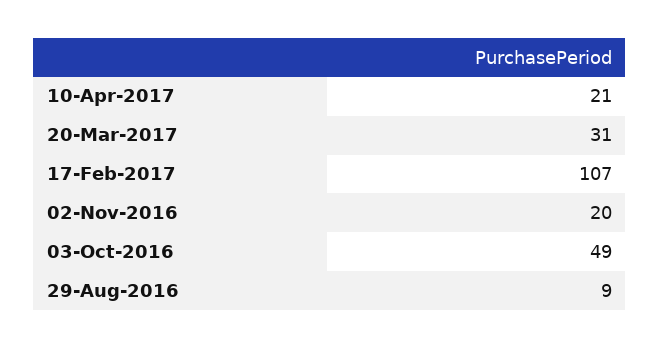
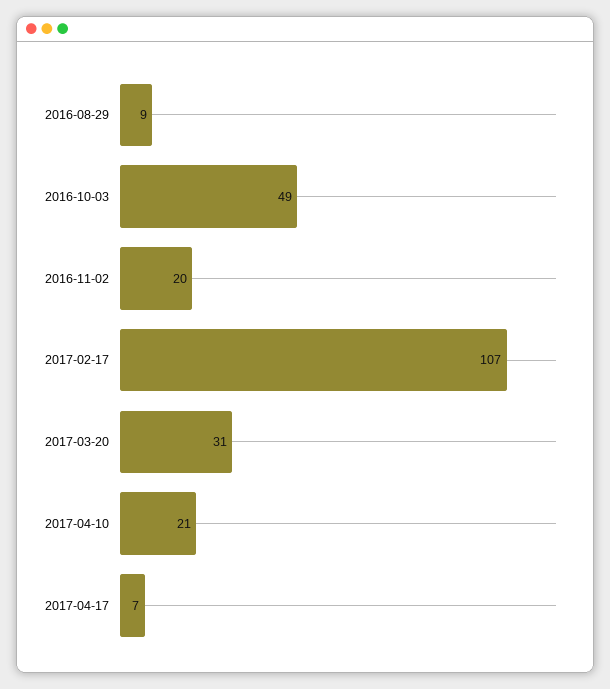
2017-04-17: none -> 7

